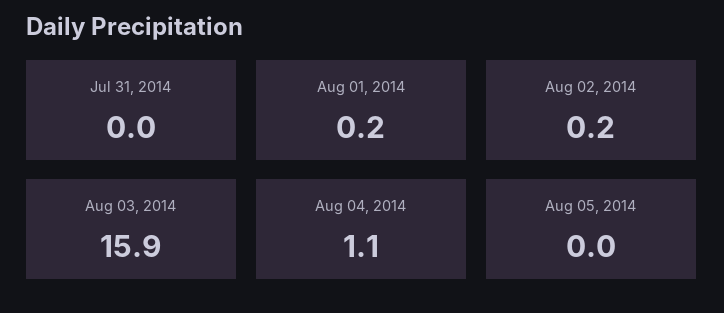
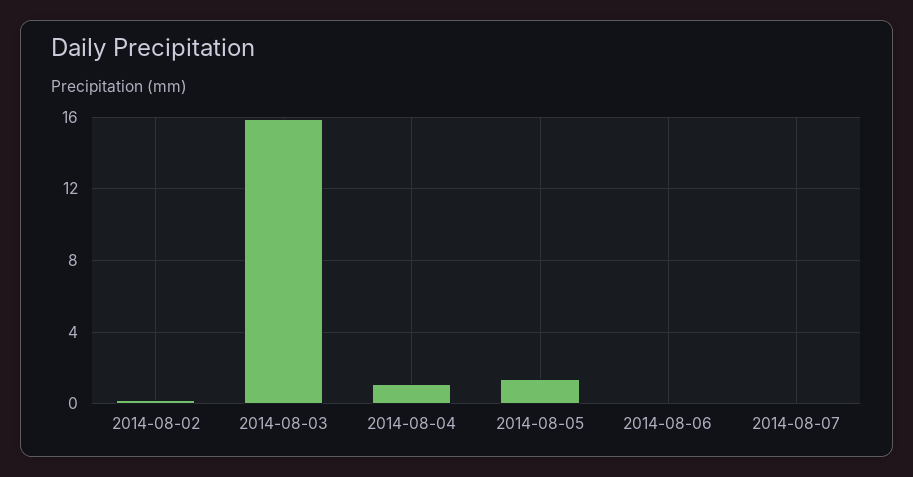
Jul 31, 2014: 0 -> none
Aug 01, 2014: 0.2 -> none
Aug 05, 2014: 0 -> 1.5
2014-08-06: none -> 0
2014-08-07: none -> 0

